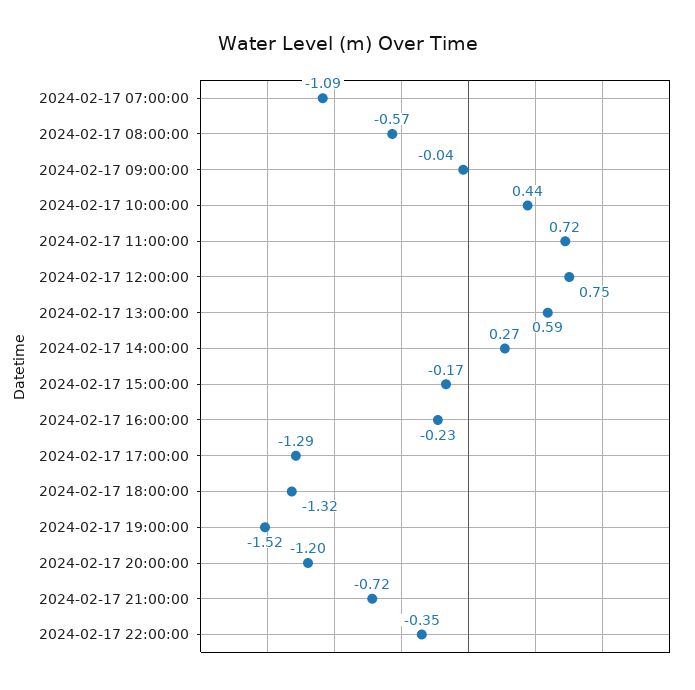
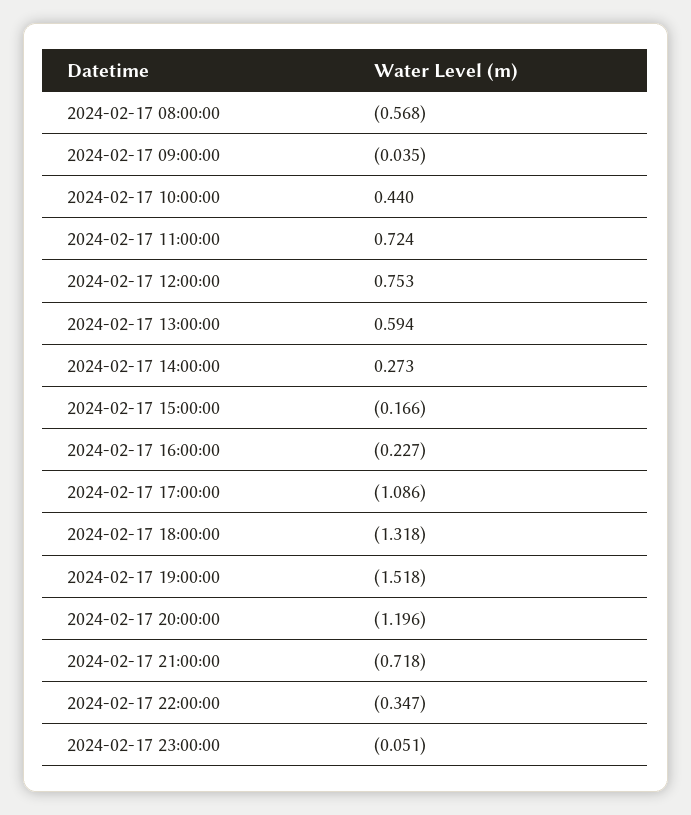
2024-02-17 07:00:00: -1.09 -> none
2024-02-17 17:00:00: -1.29 -> -1.086
2024-02-17 23:00:00: none -> -0.051

